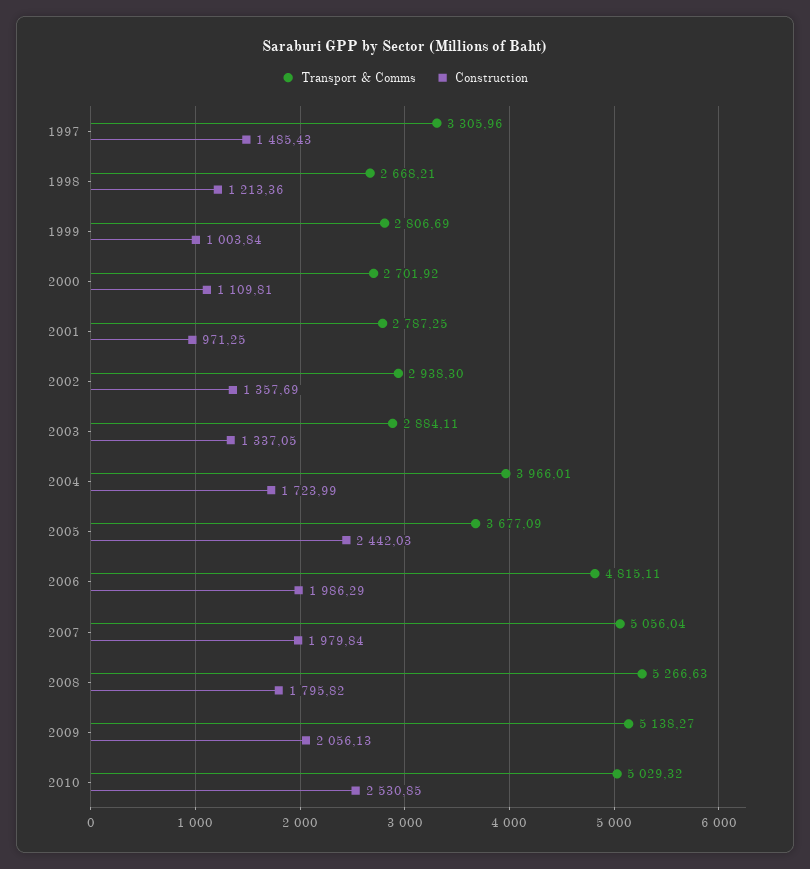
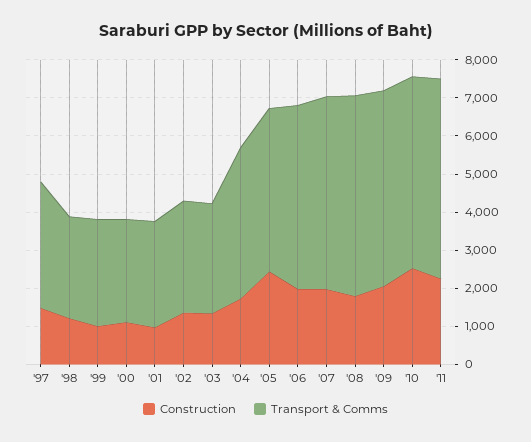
Transport & Comms, 2005: 3677.09 -> 4250
Construction, '11: none -> 2250
Transport & Comms, '11: none -> 5250

